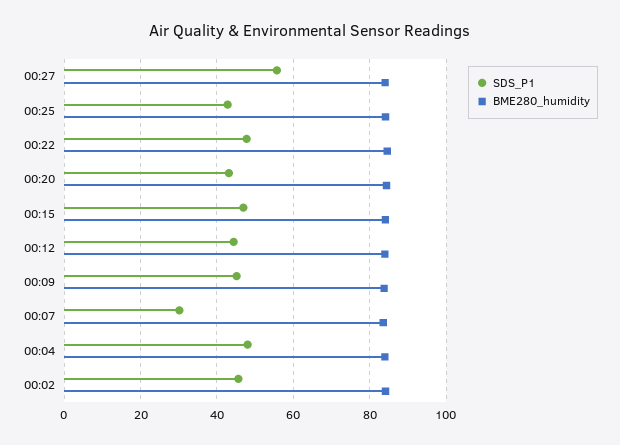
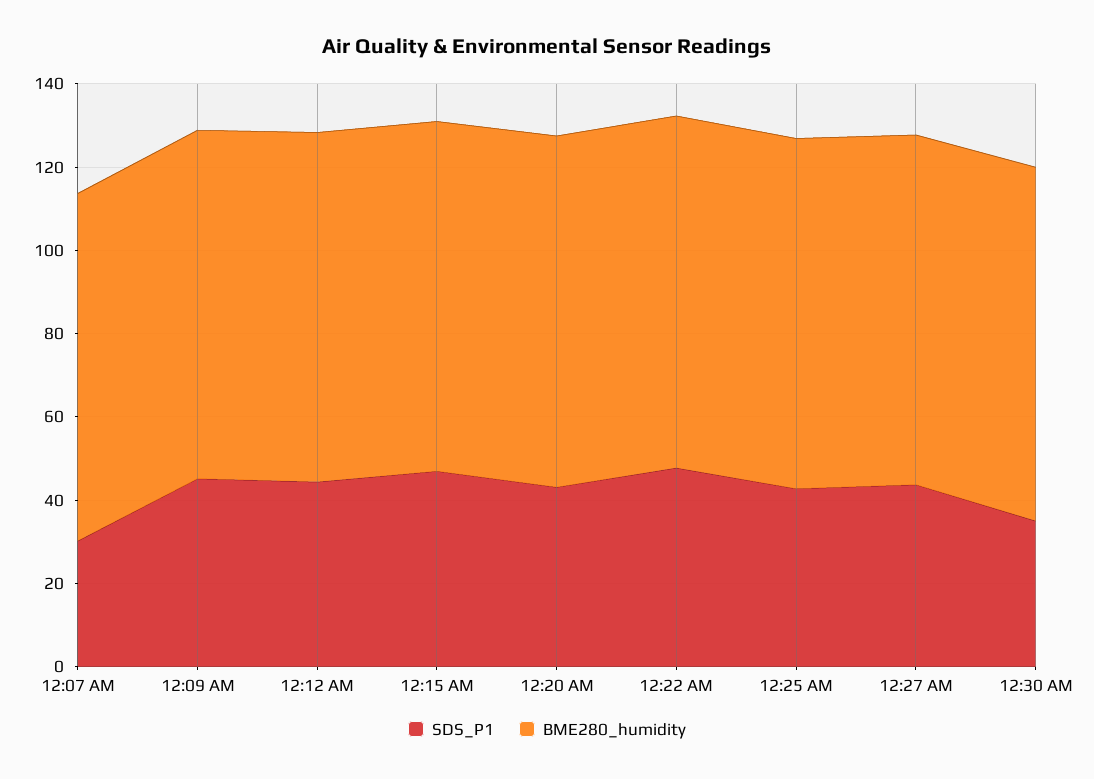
SDS_P1, 00:27: 56 -> 45
SDS_P1, 00:04: 48 -> none
BME280_humidity, 00:04: 84 -> none
SDS_P1, 00:02: 46 -> none
BME280_humidity, 00:02: 84 -> none
SDS_P1, 12:30 AM: none -> 35
BME280_humidity, 12:30 AM: none -> 85

